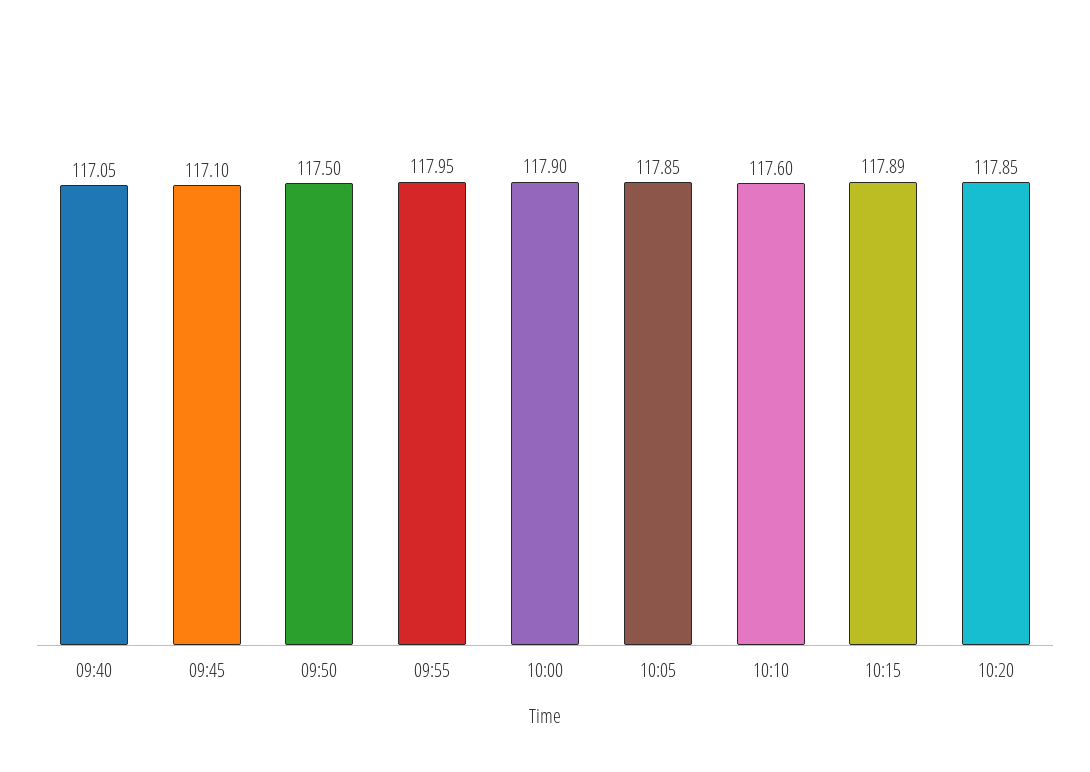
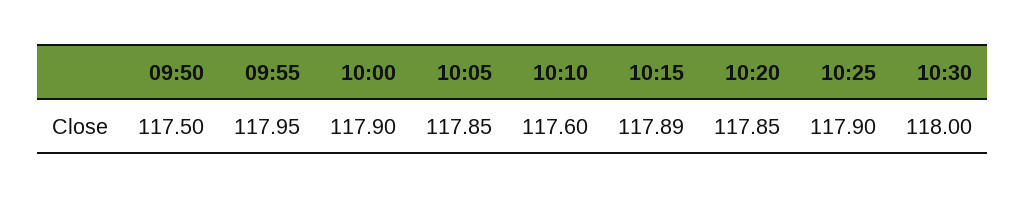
09:40: 117.05 -> none
09:45: 117.1 -> none
10:25: none -> 117.9
10:30: none -> 118

